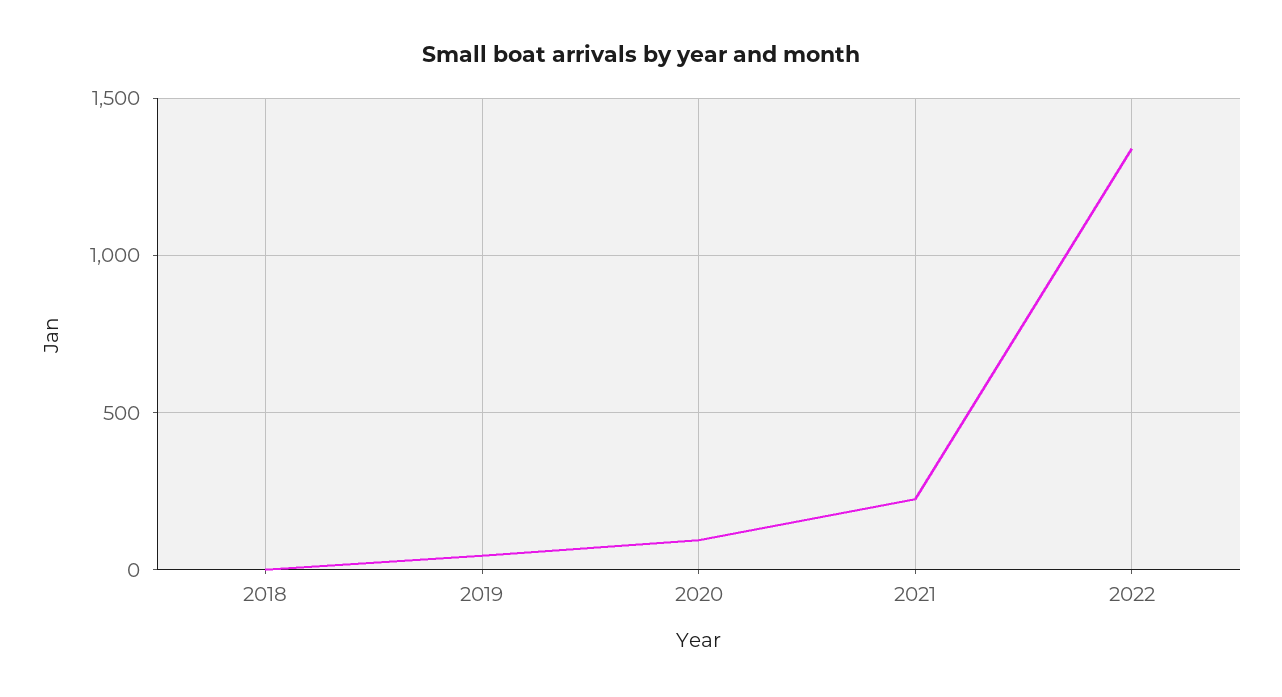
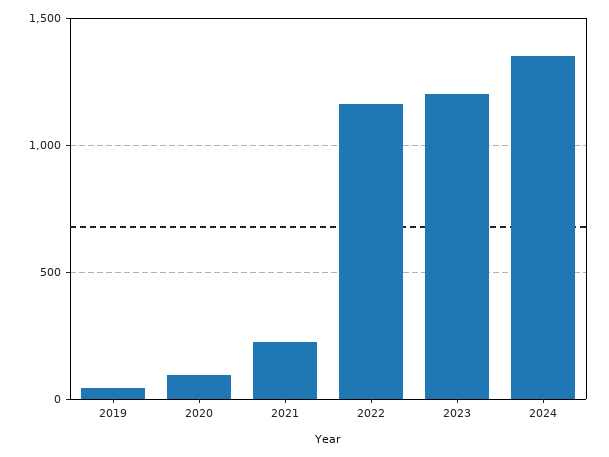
2018: 0 -> none
2022: 1350 -> 1150
2023: none -> 1200
2024: none -> 1350

